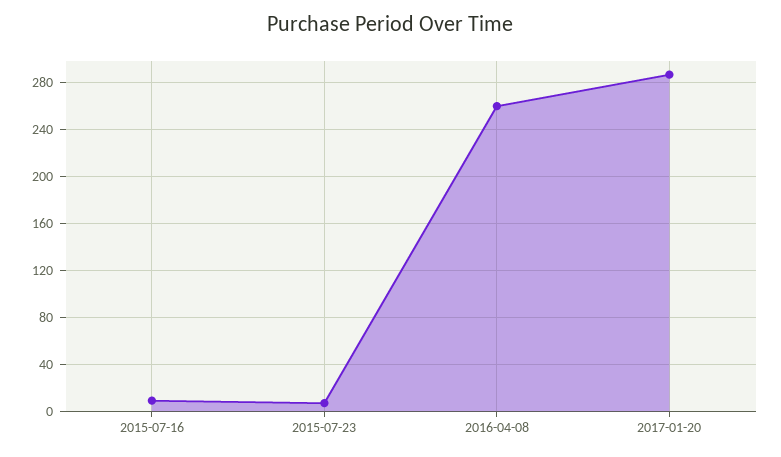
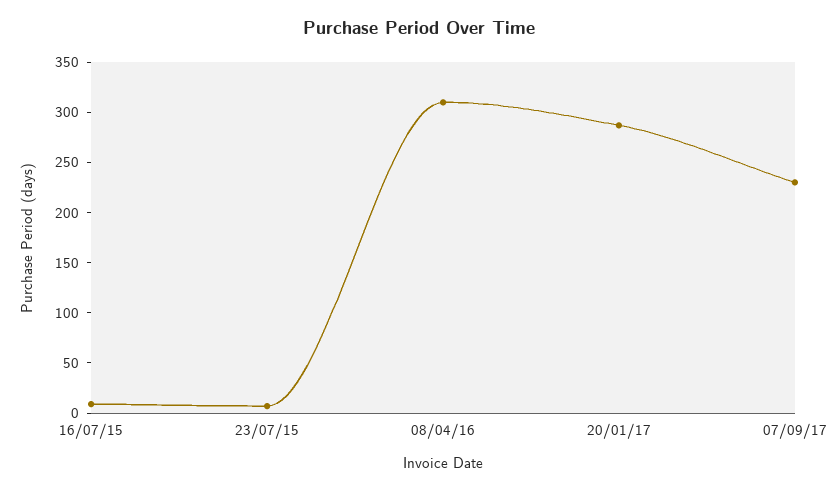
2016-04-08: 260 -> 310
07/09/17: none -> 230

